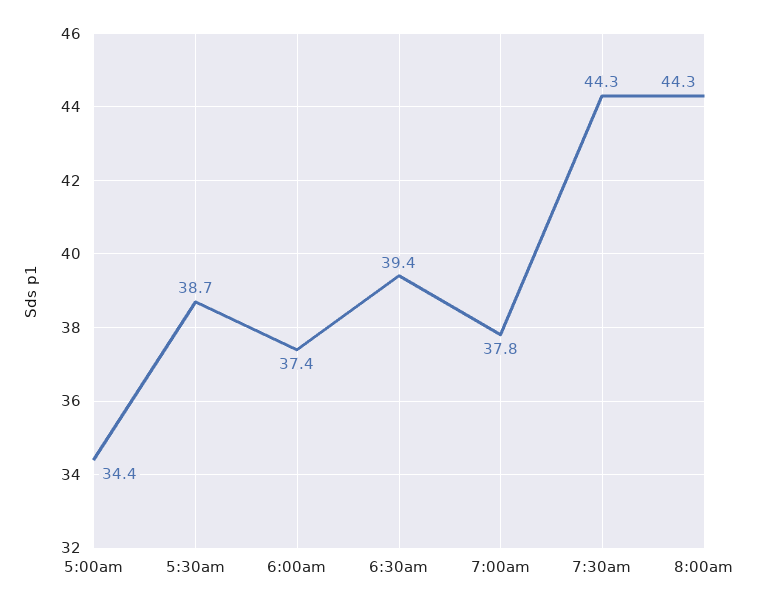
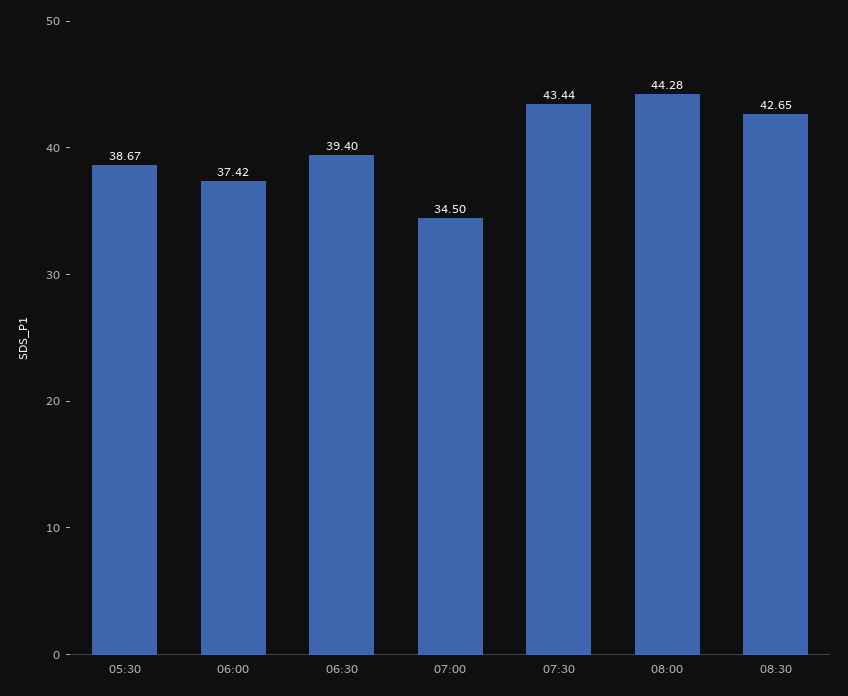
5:00am: 34.4 -> none
7:00am: 37.8 -> 34.5
7:30am: 44.3 -> 43.44
08:30: none -> 42.65

